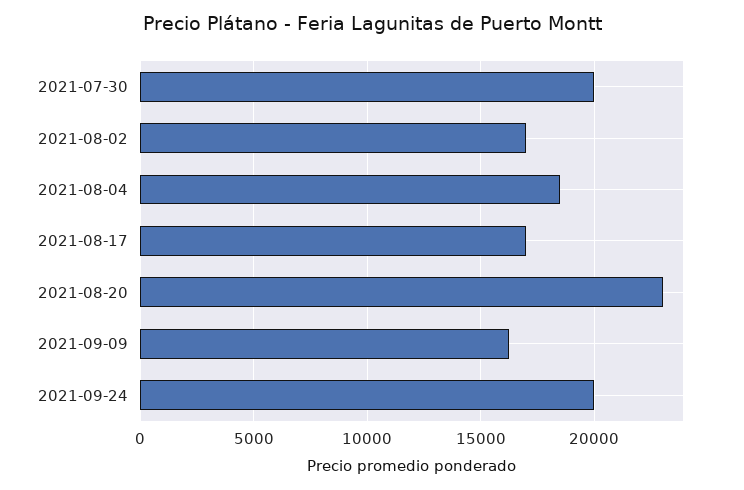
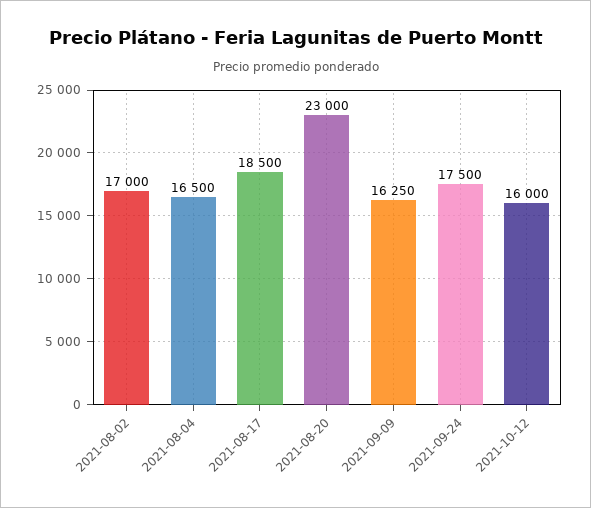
2021-07-30: 20000 -> none
2021-08-04: 18500 -> 16500
2021-08-17: 17000 -> 18500
2021-09-24: 20000 -> 17500
2021-10-12: none -> 16000

